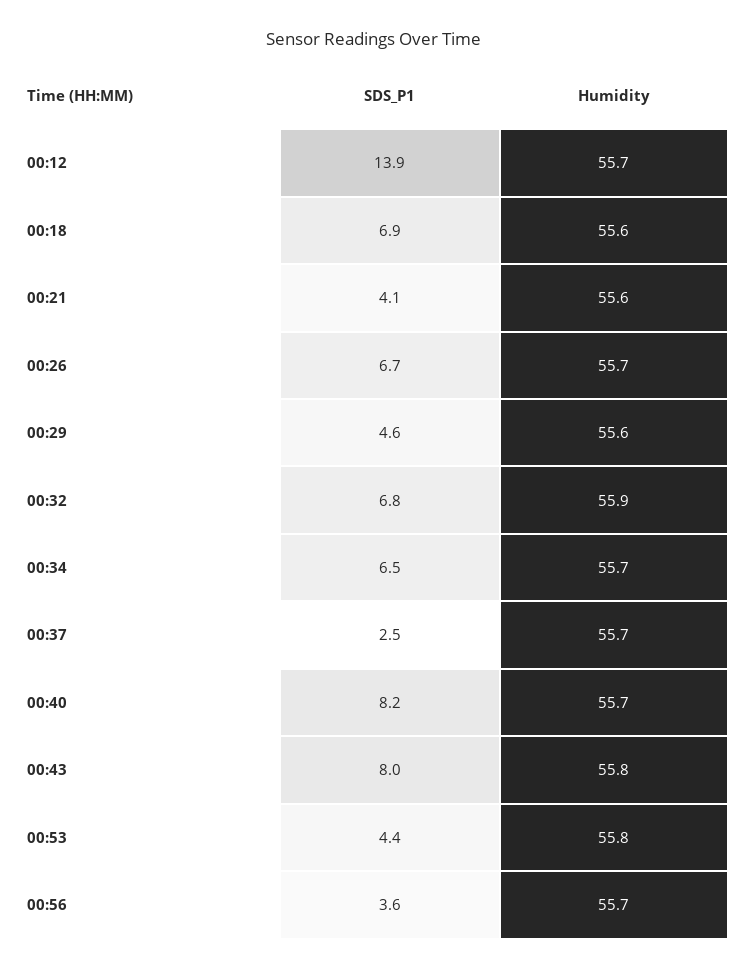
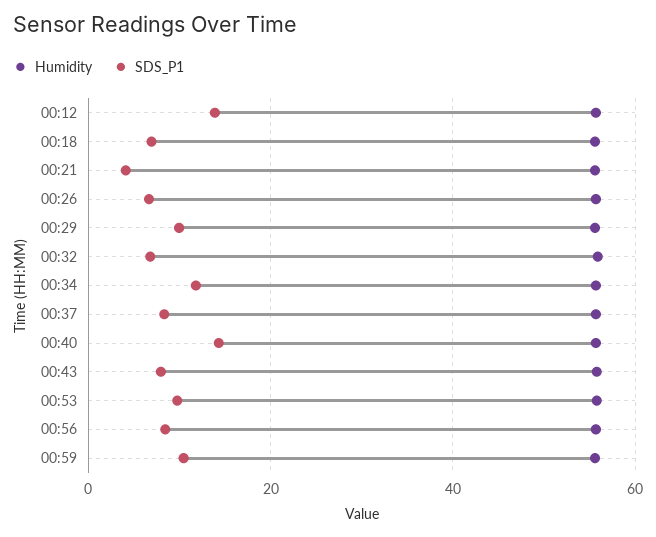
SDS_P1, 00:29: 4.6 -> 10
SDS_P1, 00:34: 6.5 -> 12
SDS_P1, 00:37: 2.5 -> 8
SDS_P1, 00:40: 8.2 -> 14
SDS_P1, 00:53: 4.4 -> 10
SDS_P1, 00:56: 3.6 -> 8
Humidity, 00:59: none -> 56
SDS_P1, 00:59: none -> 10

